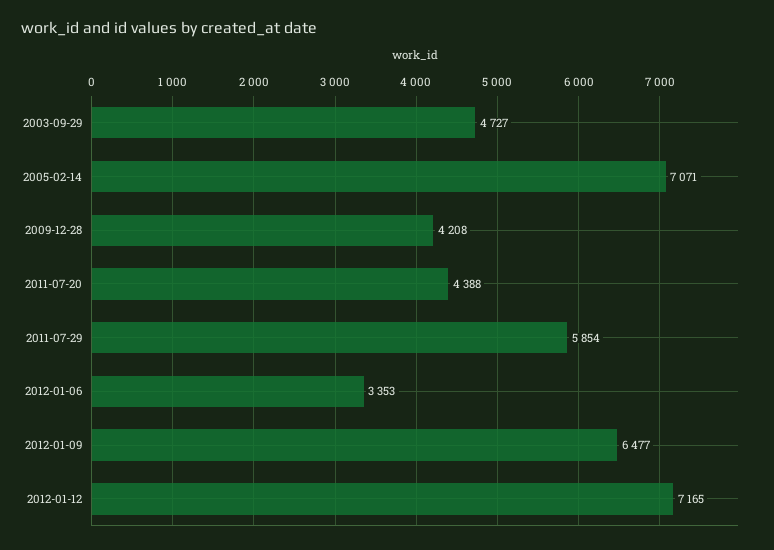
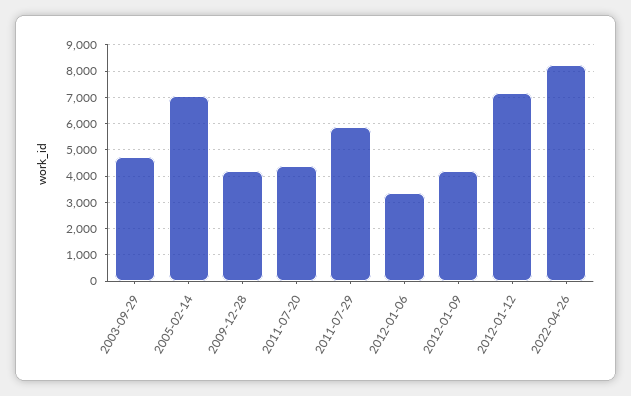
2012-01-09: 6477 -> 4250
2022-04-26: none -> 8250

